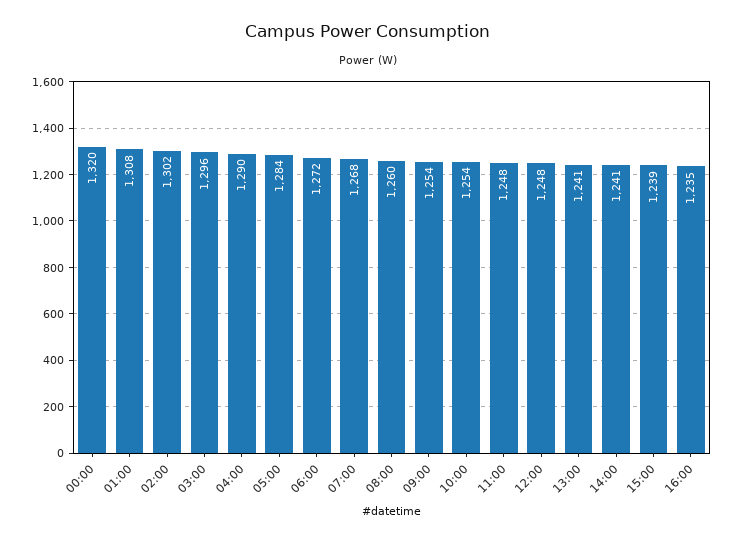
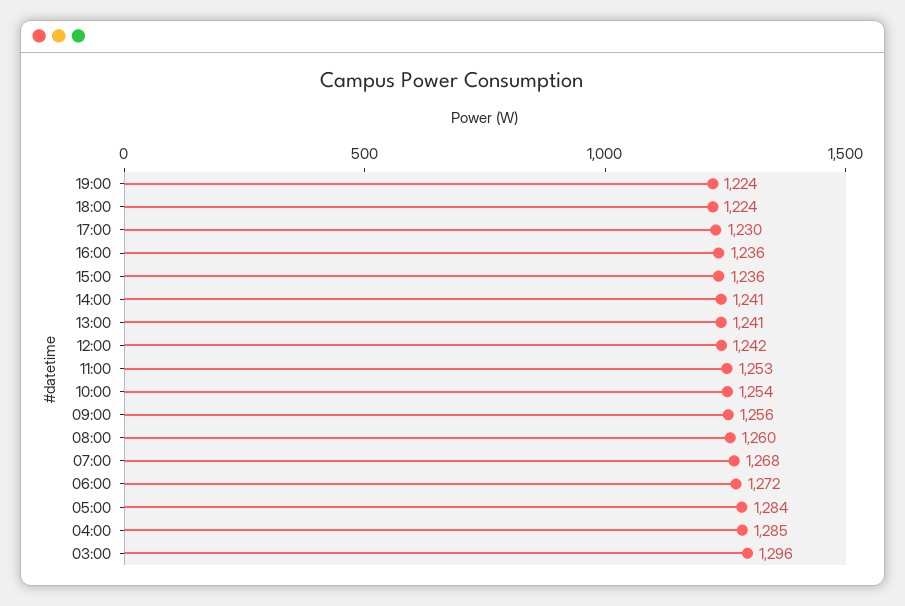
00:00: 1320 -> none
01:00: 1308 -> none
02:00: 1302 -> none
04:00: 1290 -> 1285
09:00: 1254 -> 1256
11:00: 1248 -> 1253
12:00: 1248 -> 1242
15:00: 1239 -> 1236
16:00: 1235 -> 1236
19:00: none -> 1224
18:00: none -> 1224
17:00: none -> 1230

